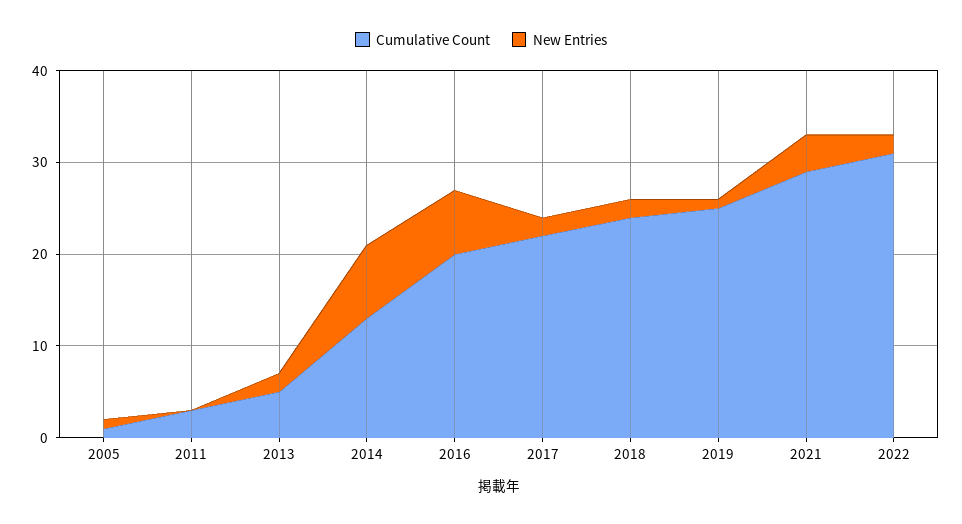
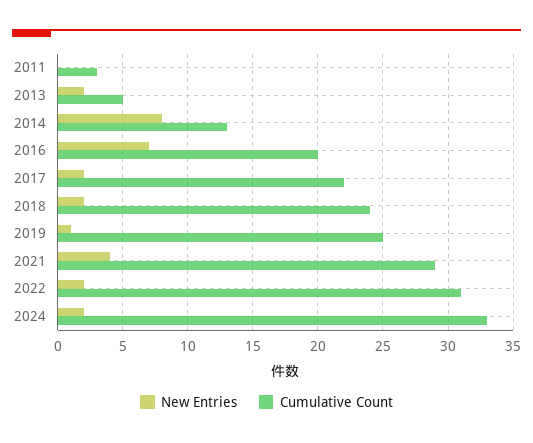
Cumulative Count, 2005: 1 -> none
New Entries, 2005: 1 -> none
New Entries, 2024: none -> 2
Cumulative Count, 2024: none -> 33

